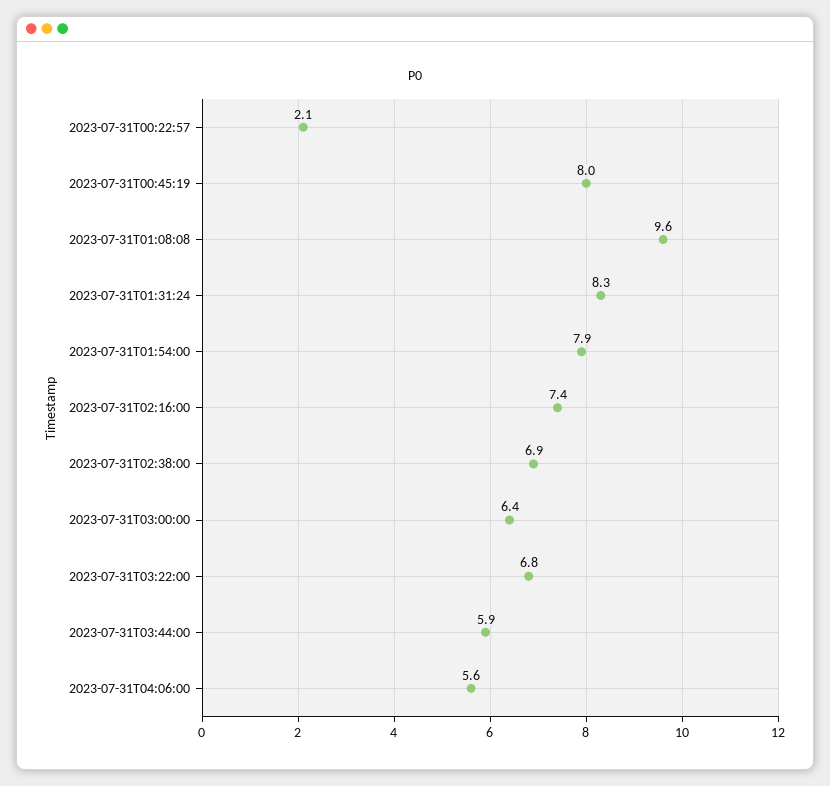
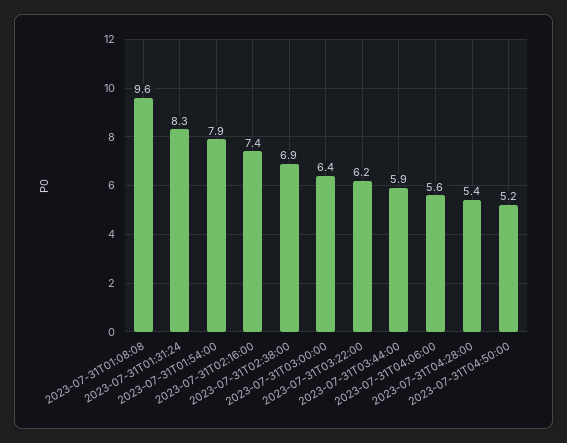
2023-07-31T00:22:57: 2.1 -> none
2023-07-31T00:45:19: 8 -> none
2023-07-31T03:22:00: 6.8 -> 6.2
2023-07-31T04:28:00: none -> 5.4
2023-07-31T04:50:00: none -> 5.2

